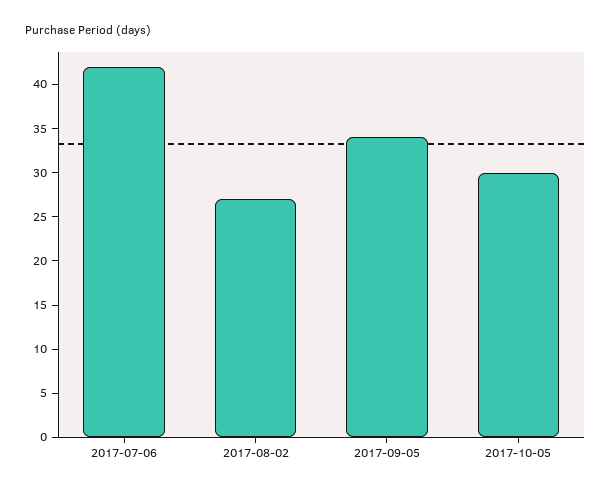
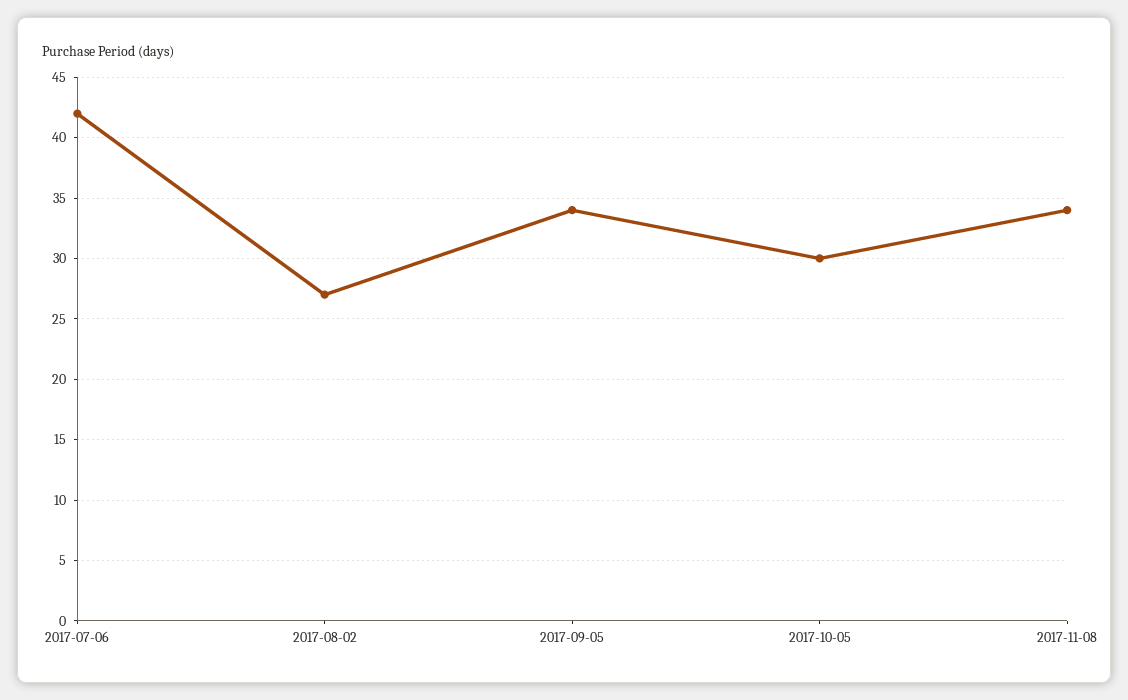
2017-11-08: none -> 34

